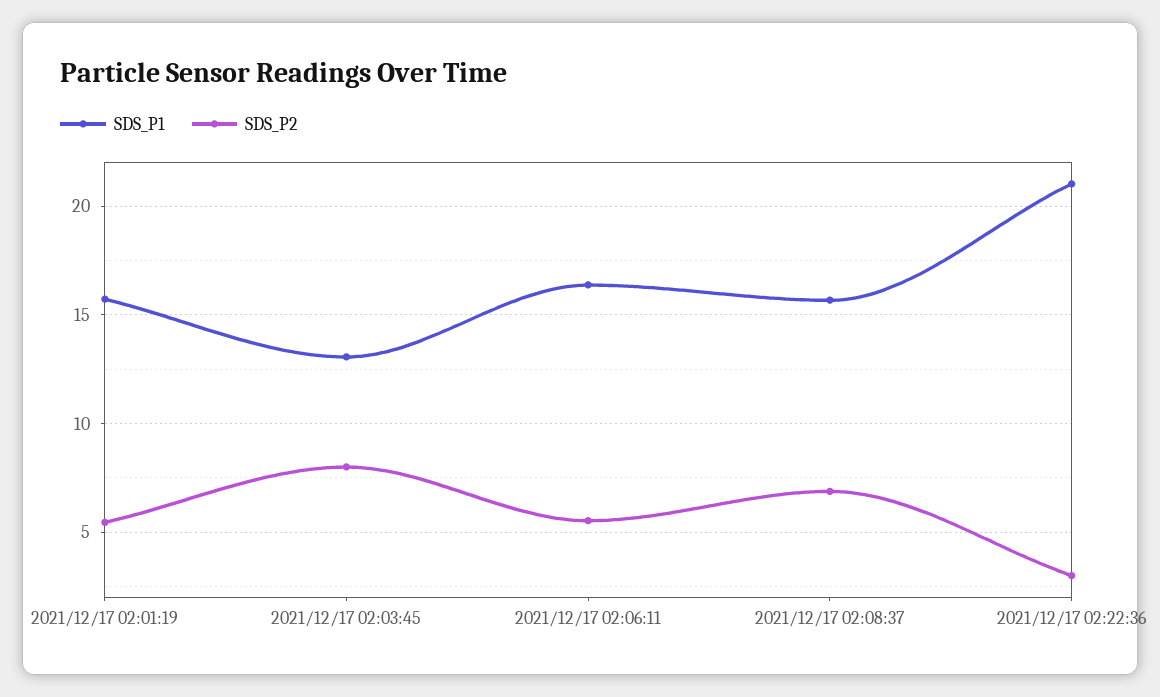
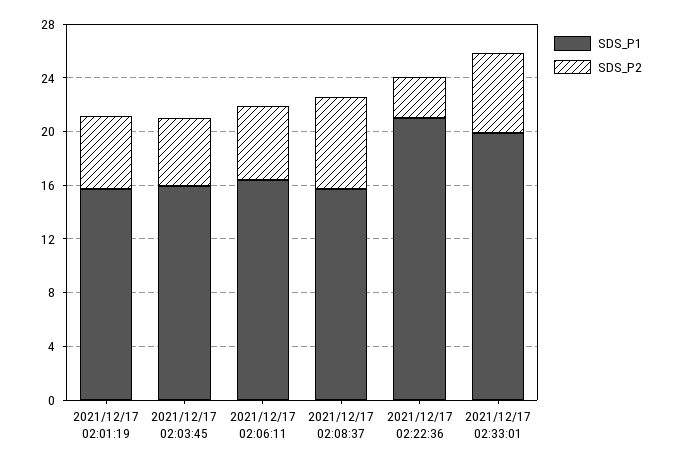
SDS_P1, 2021/12/17 02:03:45: 13 -> 16
SDS_P2, 2021/12/17 02:03:45: 8 -> 5
SDS_P1, 2021/12/17 02:33:01: none -> 20
SDS_P2, 2021/12/17 02:33:01: none -> 6

